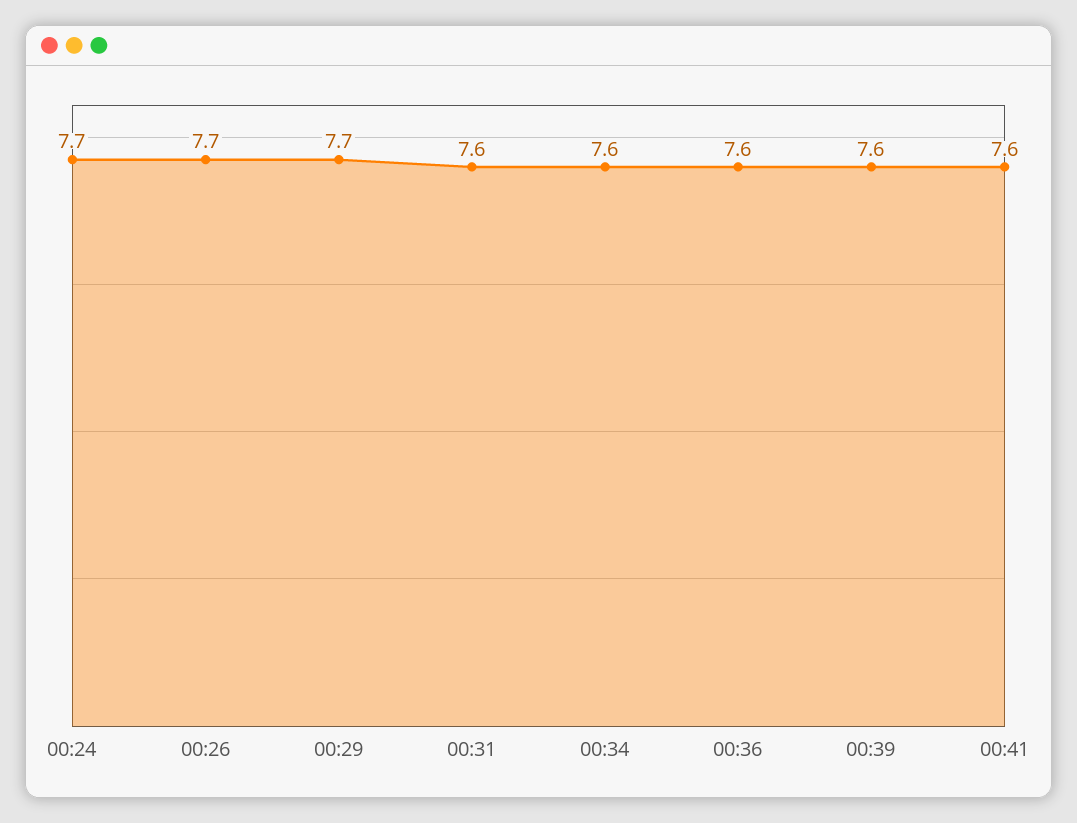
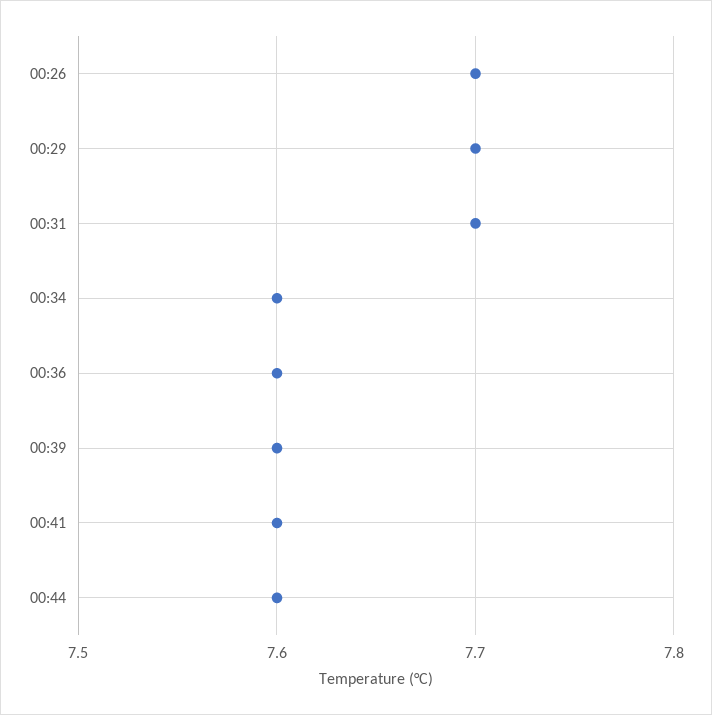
00:24: 7.7 -> none
00:31: 7.6 -> 7.7
00:44: none -> 7.6

